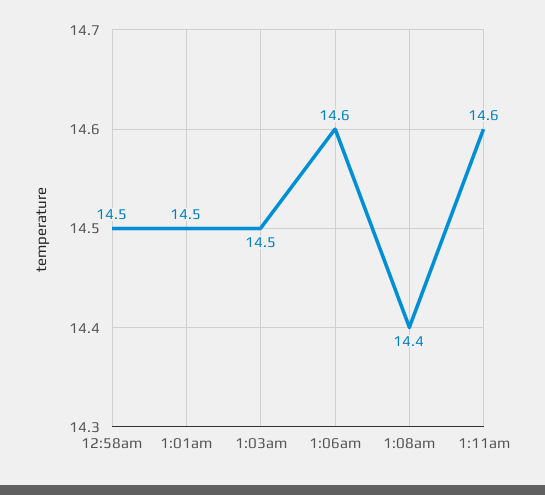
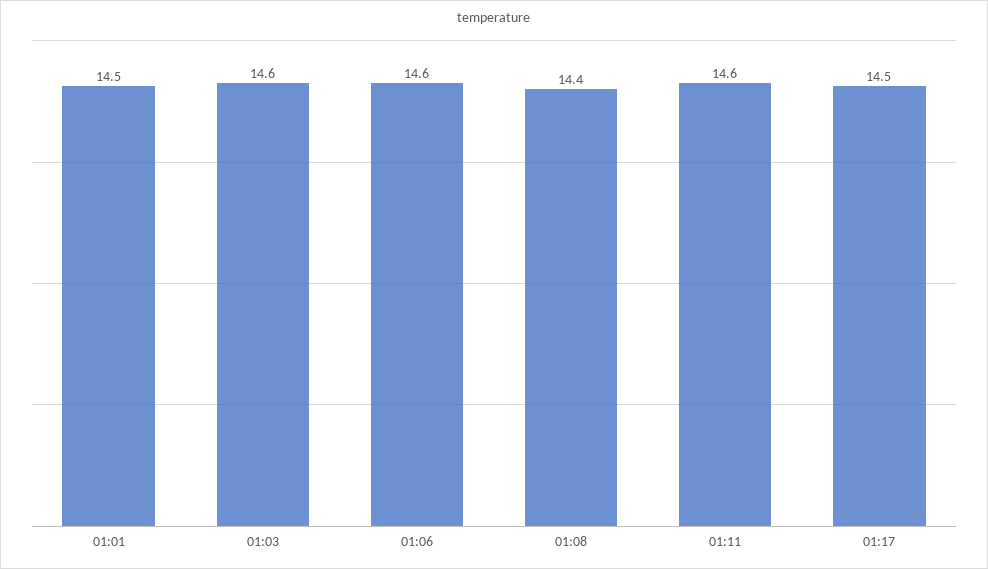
12:58am: 14.5 -> none
1:03am: 14.5 -> 14.6
01:17: none -> 14.5

